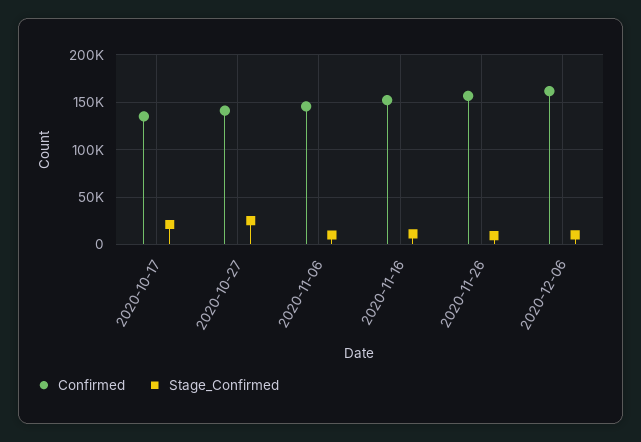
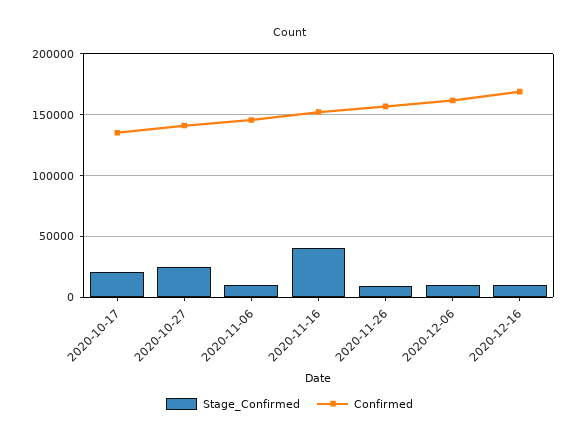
Stage_Confirmed, 2020-11-16: 10000 -> 40000
Stage_Confirmed, 2020-12-16: none -> 10000
Confirmed, 2020-12-16: none -> 170000

